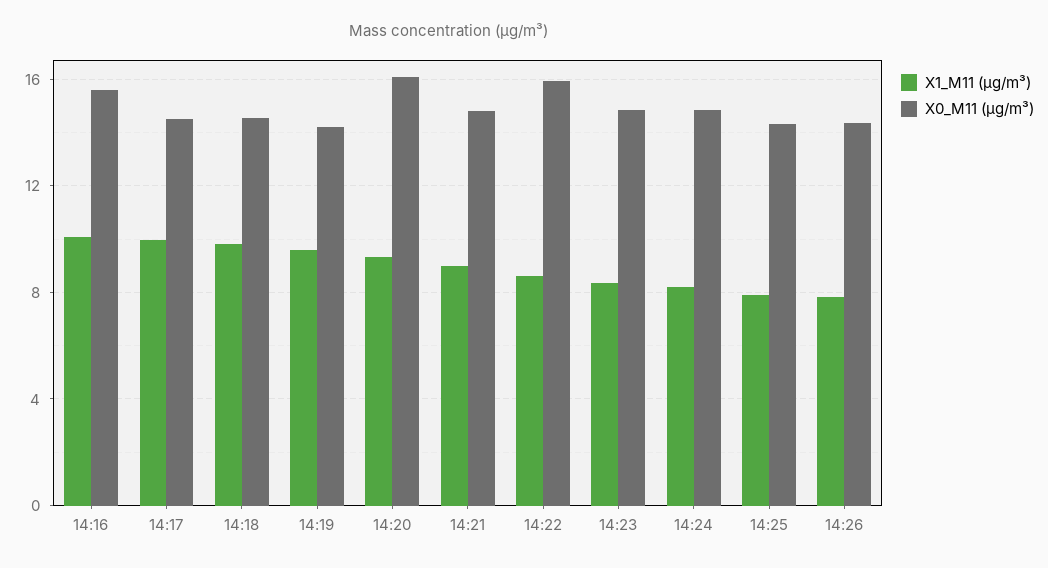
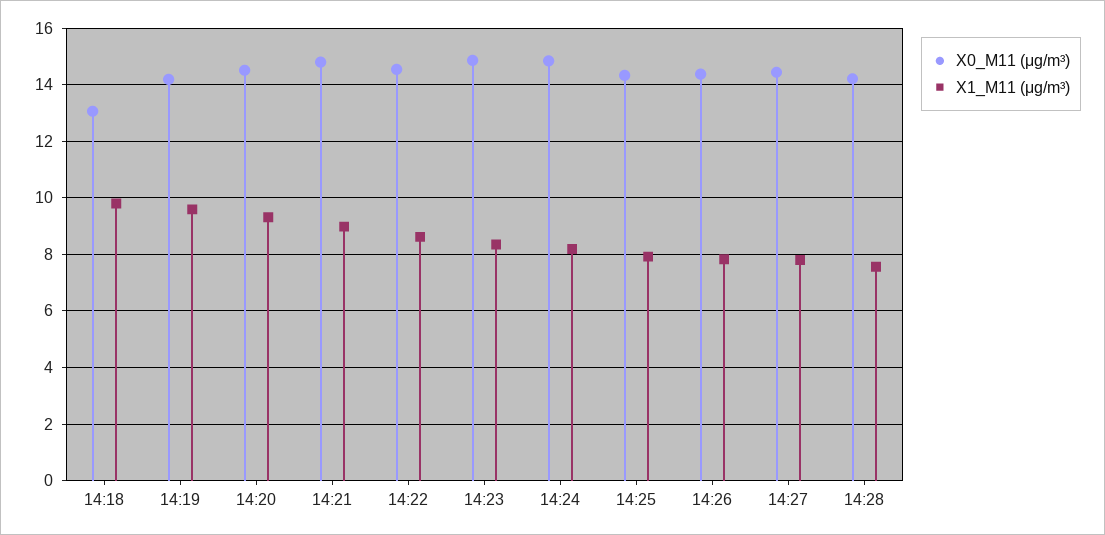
X1_M11 (μg/m³), 14:16: 10 -> none
X0_M11 (μg/m³), 14:16: 15.5 -> none
X1_M11 (μg/m³), 14:17: 10 -> none
X0_M11 (μg/m³), 14:17: 14.5 -> none
X0_M11 (μg/m³), 14:18: 14.5 -> 13
X0_M11 (μg/m³), 14:20: 16 -> 14.5
X0_M11 (μg/m³), 14:22: 16 -> 14.5
X0_M11 (μg/m³), 14:27: none -> 14.5
X1_M11 (μg/m³), 14:27: none -> 7.75
X0_M11 (μg/m³), 14:28: none -> 14.25
X1_M11 (μg/m³), 14:28: none -> 7.5

